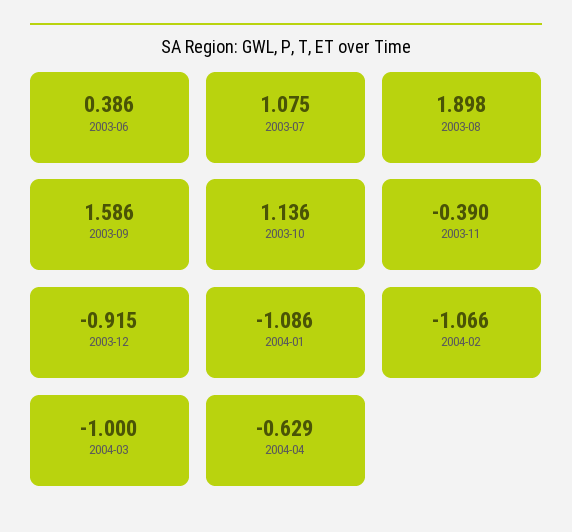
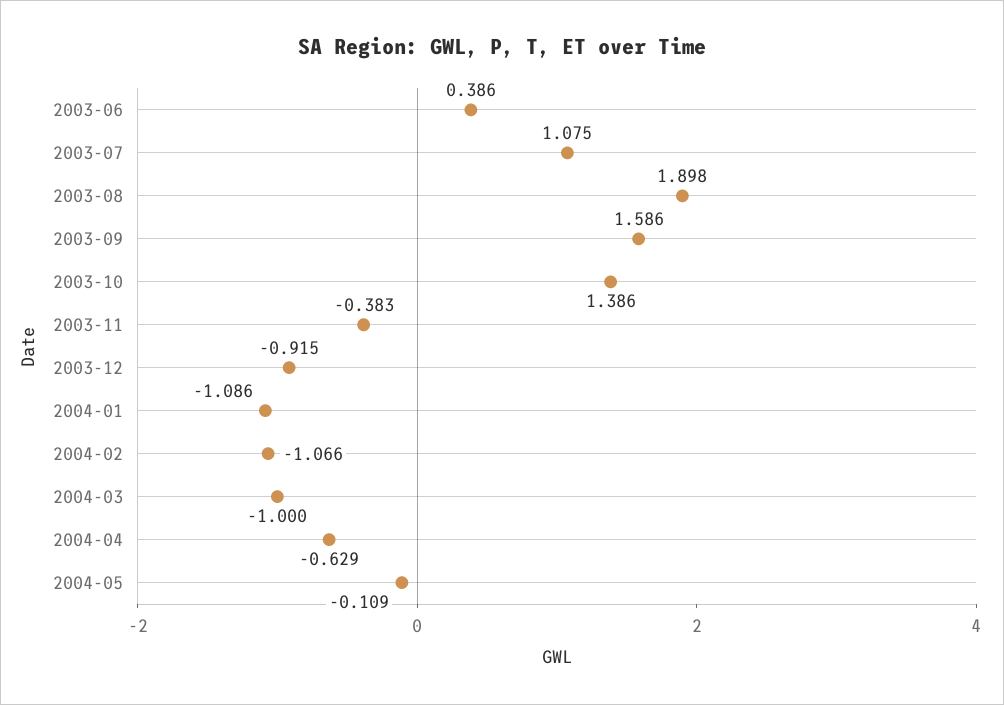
2003-10: 1.136 -> 1.386
2003-11: -0.39 -> -0.383
2004-05: none -> -0.109

